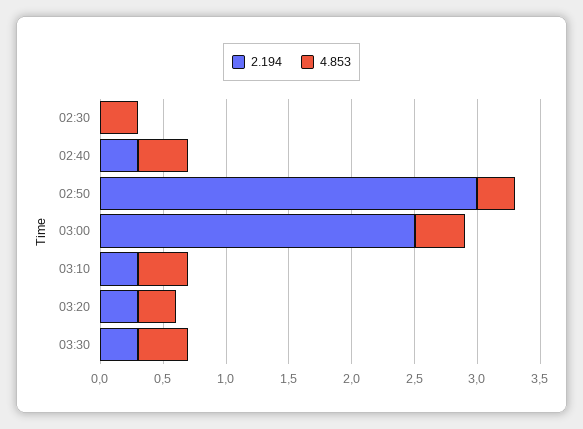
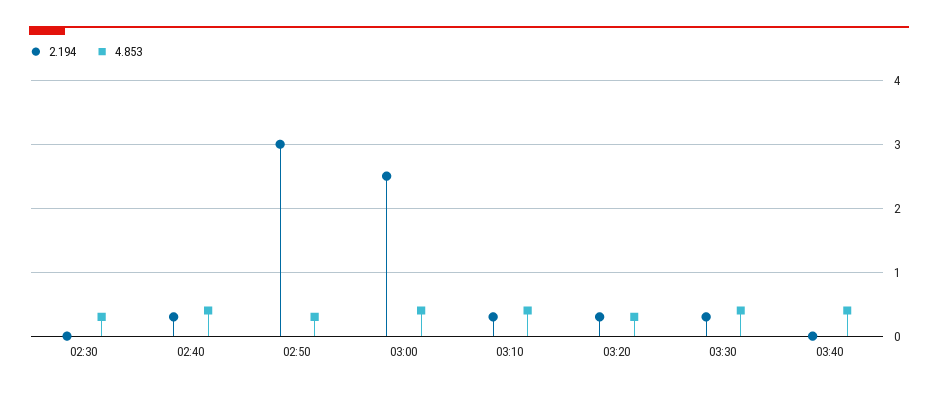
2.194, 03:40: none -> 0
4.853, 03:40: none -> 0.4

